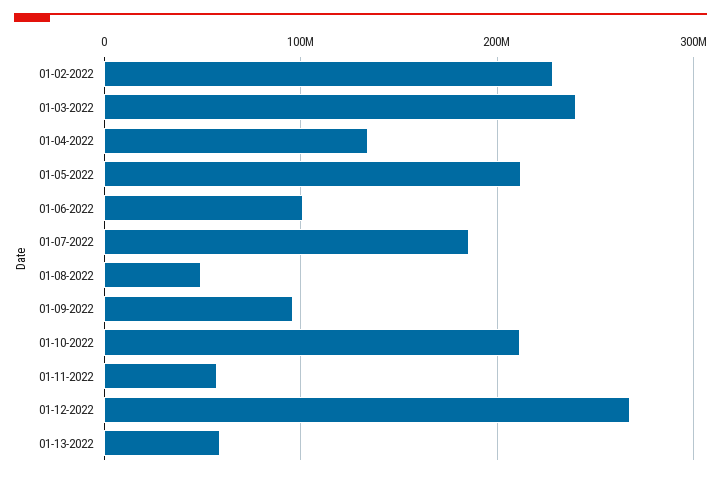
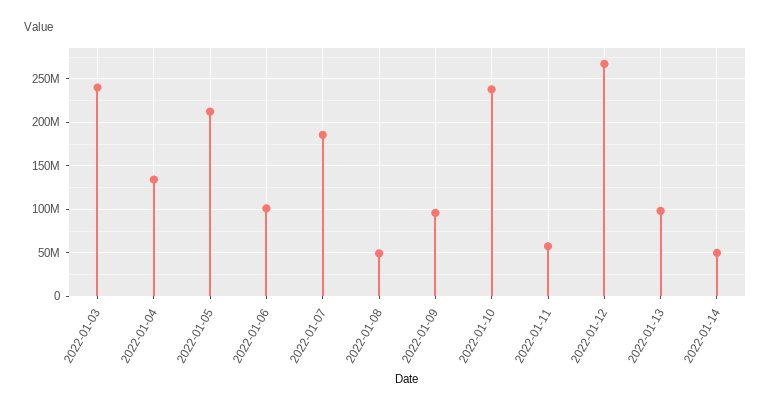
01-02-2022: 230000000 -> none
01-10-2022: 210000000 -> 240000000
01-13-2022: 60000000 -> 100000000
2022-01-14: none -> 50000000

